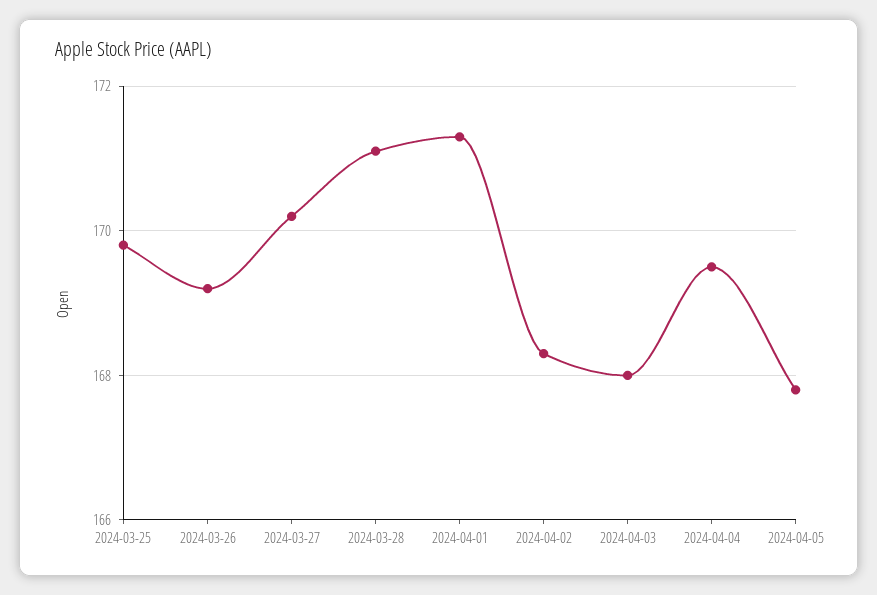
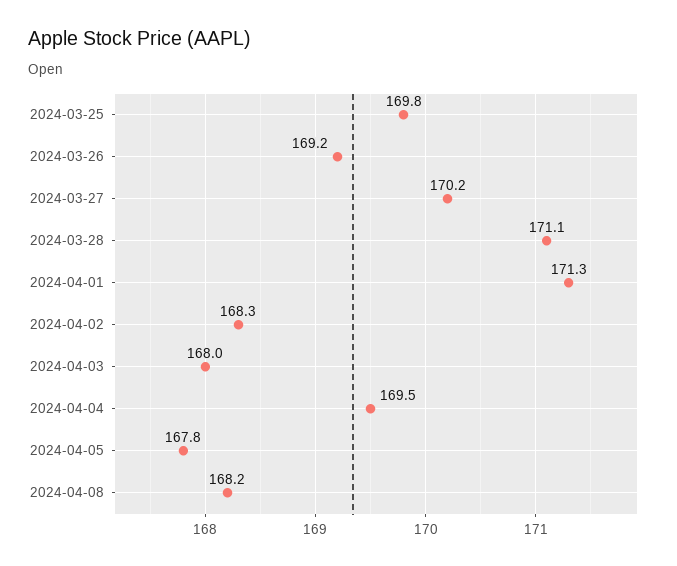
2024-04-08: none -> 168.2

